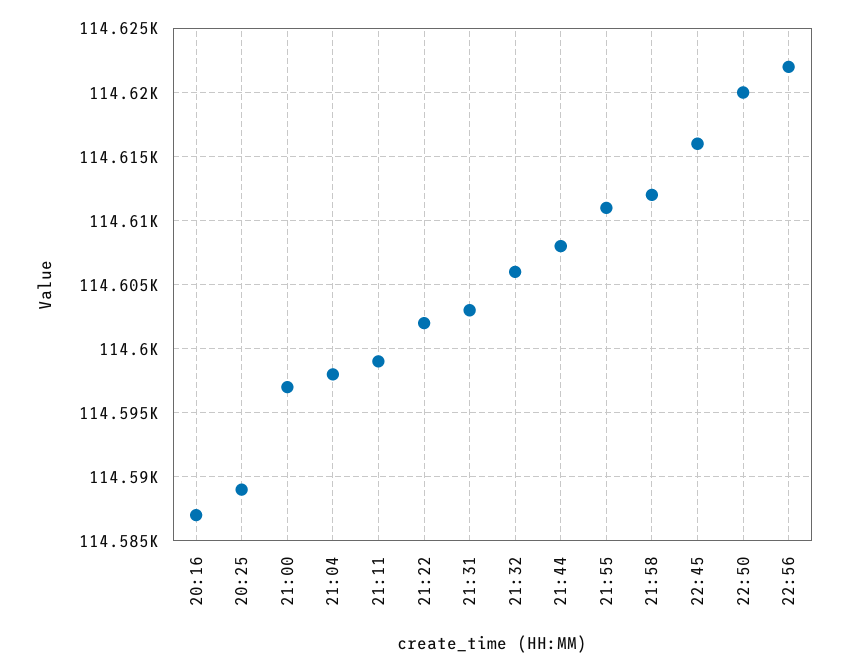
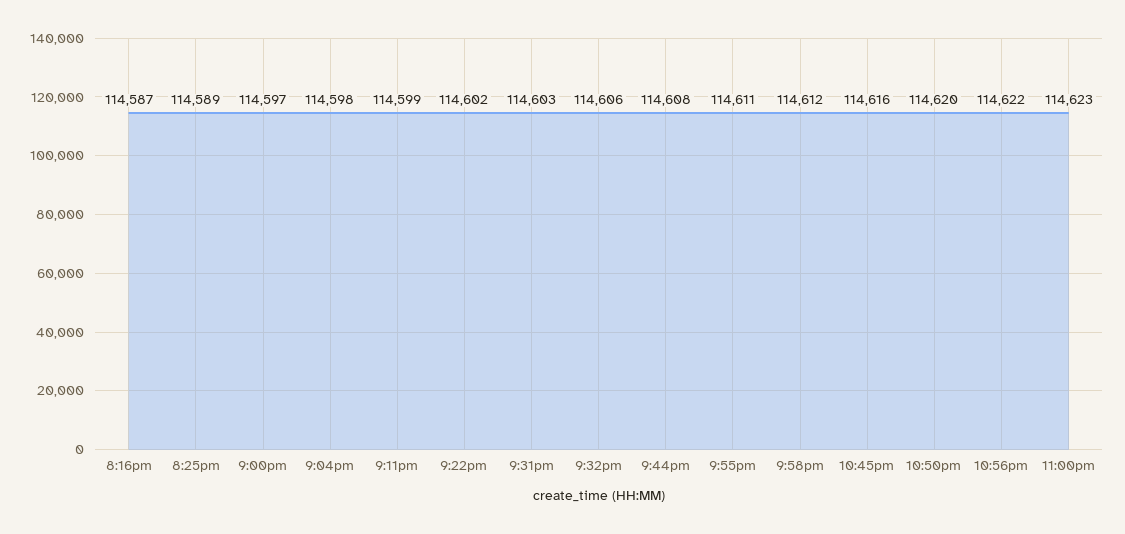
11:00pm: none -> 114623

